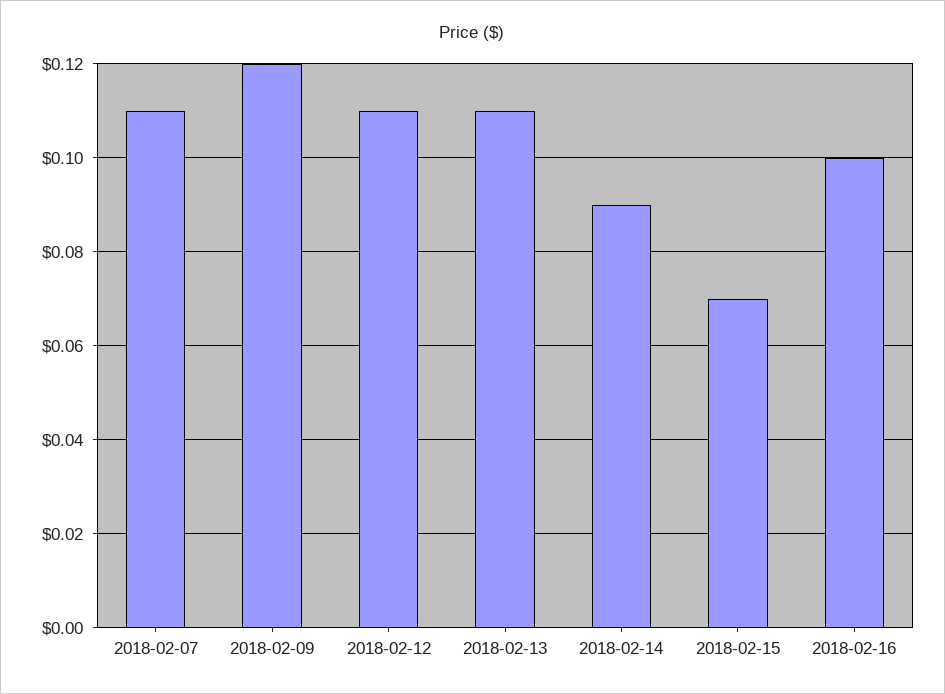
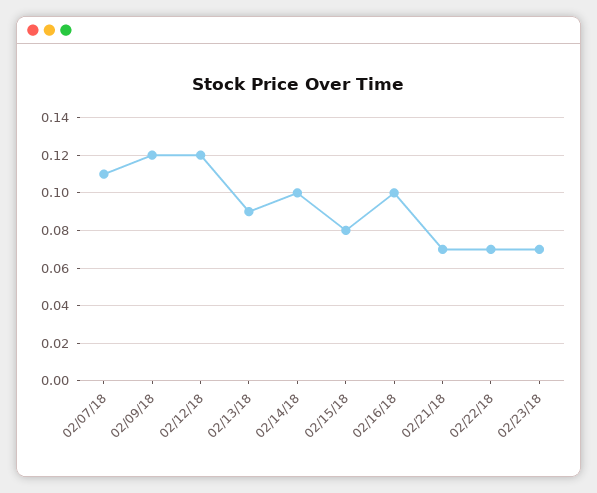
2018-02-12: 0.11 -> 0.12
2018-02-13: 0.11 -> 0.09
2018-02-14: 0.09 -> 0.1
2018-02-15: 0.07 -> 0.08
02/21/18: none -> 0.07
02/22/18: none -> 0.07
02/23/18: none -> 0.07

